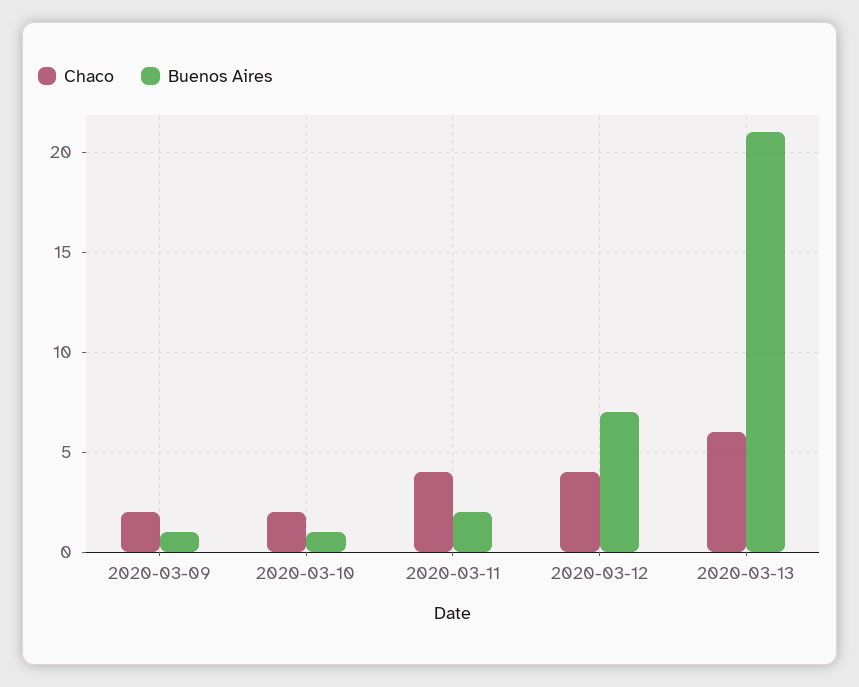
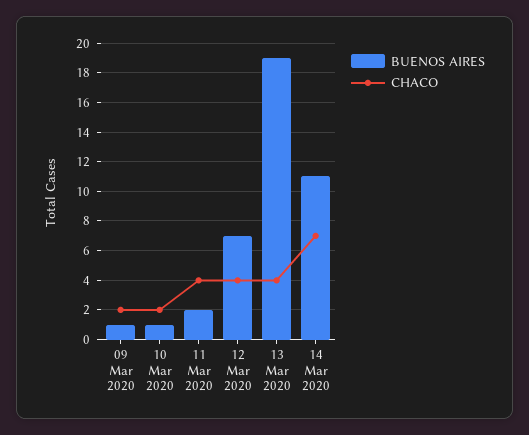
Chaco, 2020-03-13: 6 -> 4
Buenos Aires, 2020-03-13: 21 -> 19
Buenos Aires, 14 Mar 2020: none -> 11
Chaco, 14 Mar 2020: none -> 7

